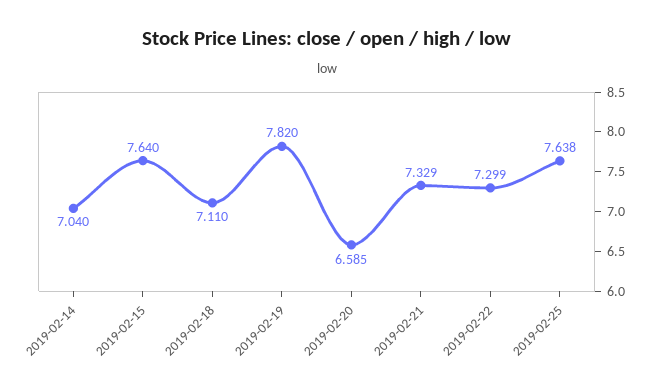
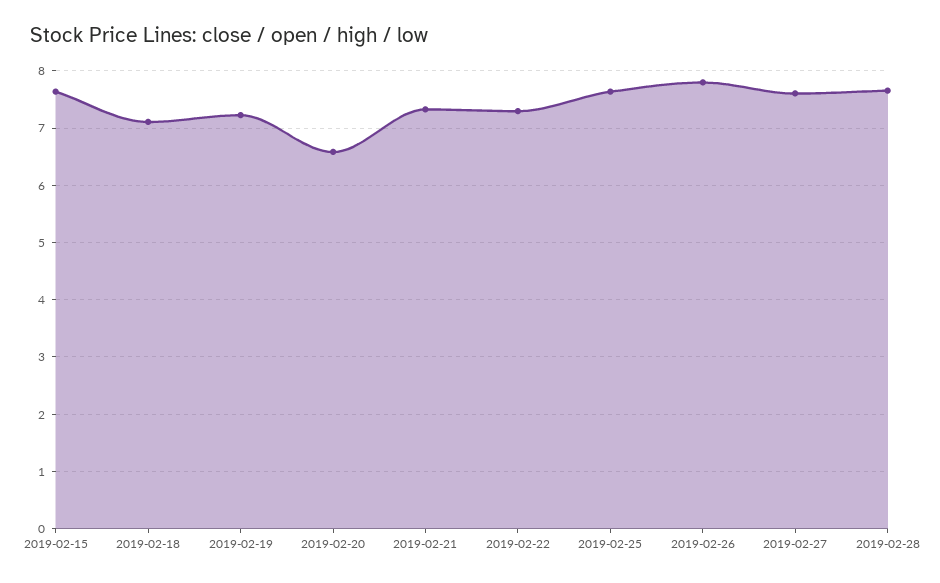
2019-02-14: 7.04 -> none
2019-02-19: 7.82 -> 7.2
2019-02-26: none -> 7.8
2019-02-27: none -> 7.6
2019-02-28: none -> 7.6

